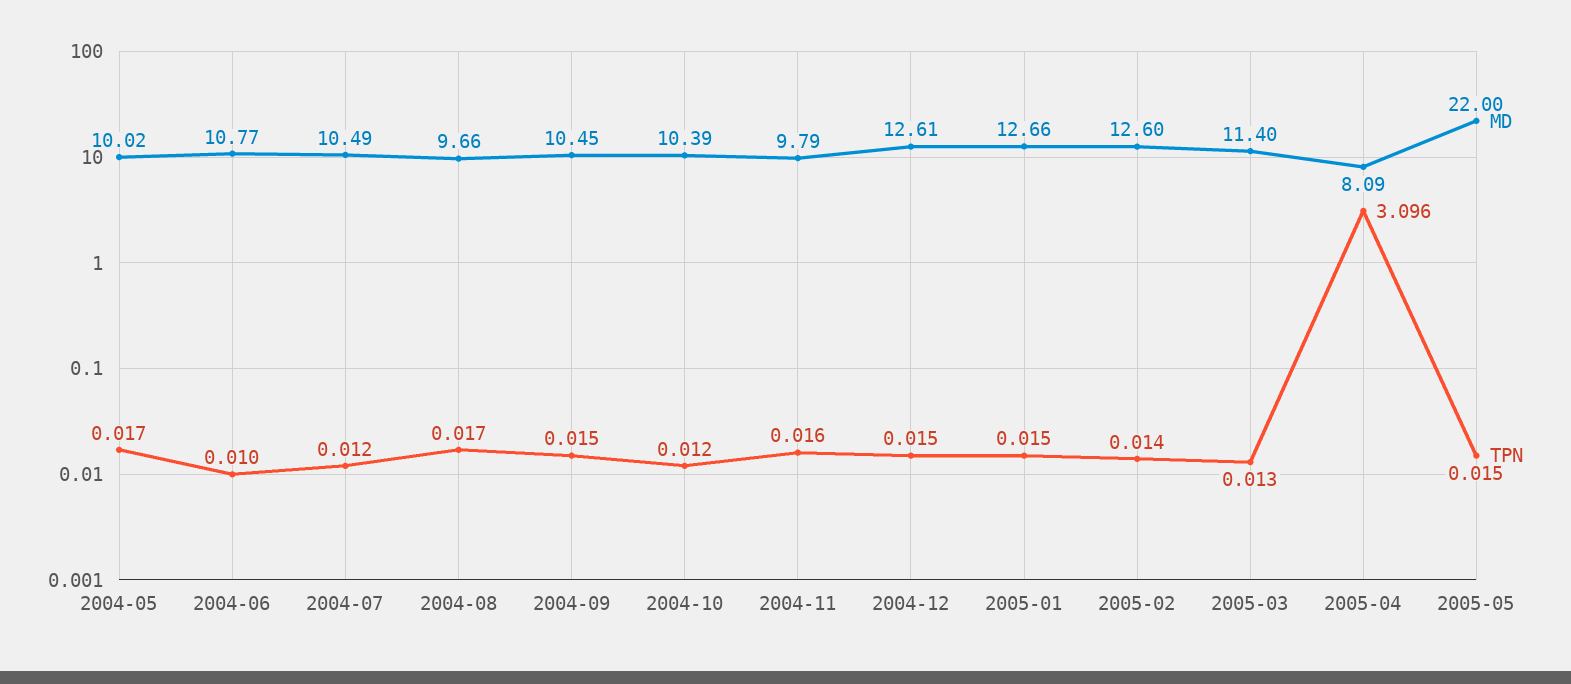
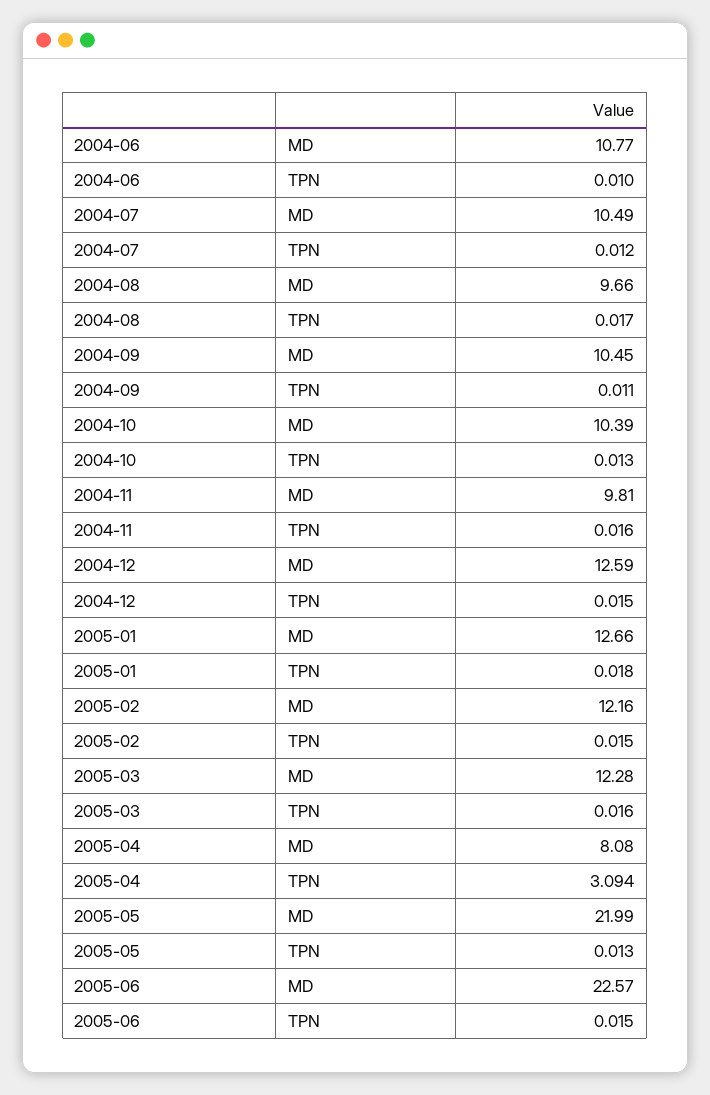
MD, 2004-05: 10.02 -> none
TPN, 2004-05: 0.017 -> none
TPN, 2004-09: 0.015 -> 0.011
TPN, 2004-10: 0.012 -> 0.013
MD, 2004-11: 9.79 -> 9.81
MD, 2004-12: 12.61 -> 12.59
TPN, 2005-01: 0.015 -> 0.018
MD, 2005-02: 12.6 -> 12.16
TPN, 2005-02: 0.014 -> 0.015
MD, 2005-03: 11.4 -> 12.28
TPN, 2005-03: 0.013 -> 0.016
MD, 2005-04: 8.09 -> 8.08
TPN, 2005-04: 3.096 -> 3.094
MD, 2005-05: 22 -> 21.99
TPN, 2005-05: 0.015 -> 0.013
MD, 2005-06: none -> 22.57
TPN, 2005-06: none -> 0.015

